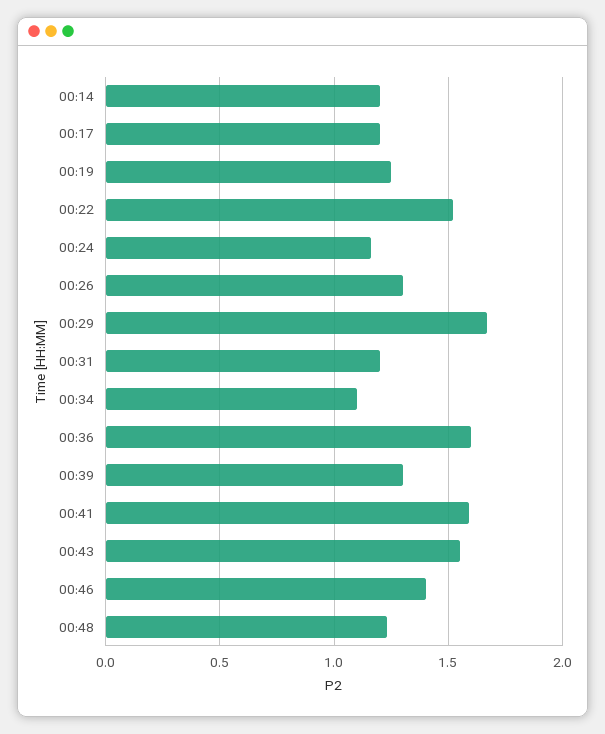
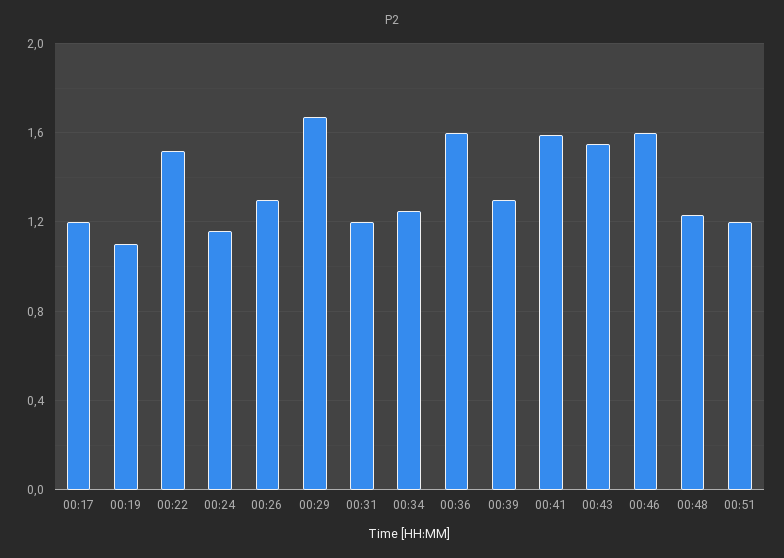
00:14: 1.2 -> none
00:19: 1.25 -> 1.1
00:34: 1.1 -> 1.25
00:46: 1.4 -> 1.6
00:51: none -> 1.2

